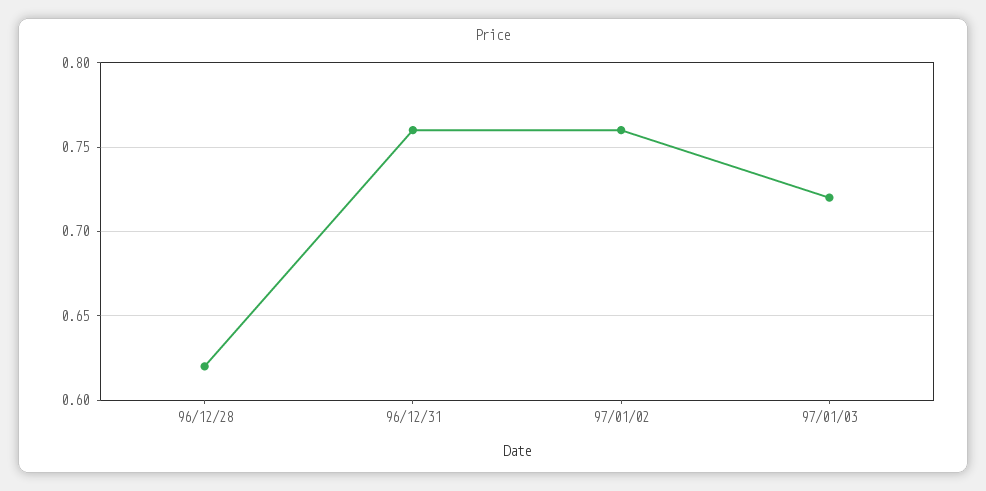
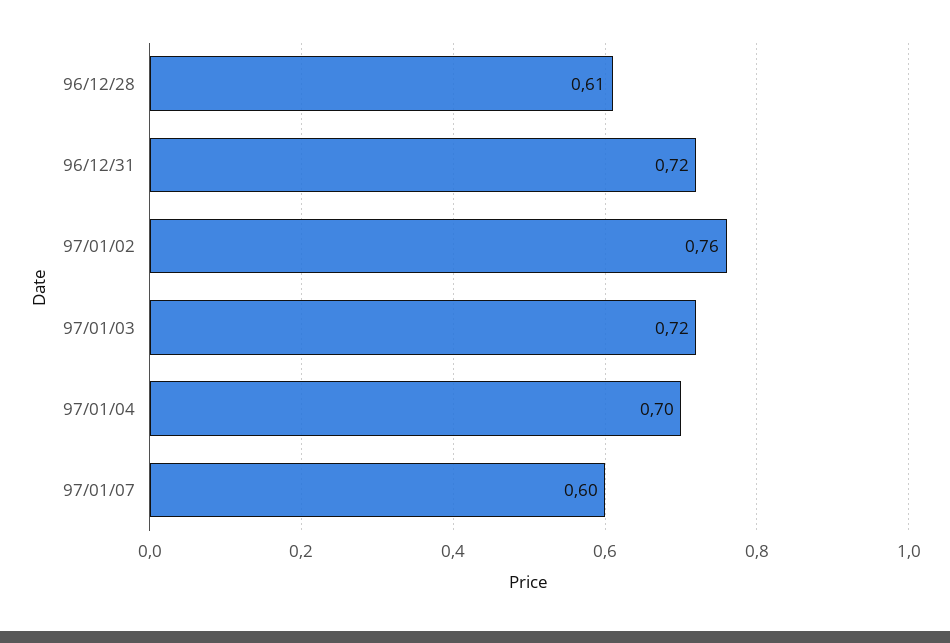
96/12/28: 0.62 -> 0.61
96/12/31: 0.76 -> 0.72
97/01/04: none -> 0.7
97/01/07: none -> 0.6

